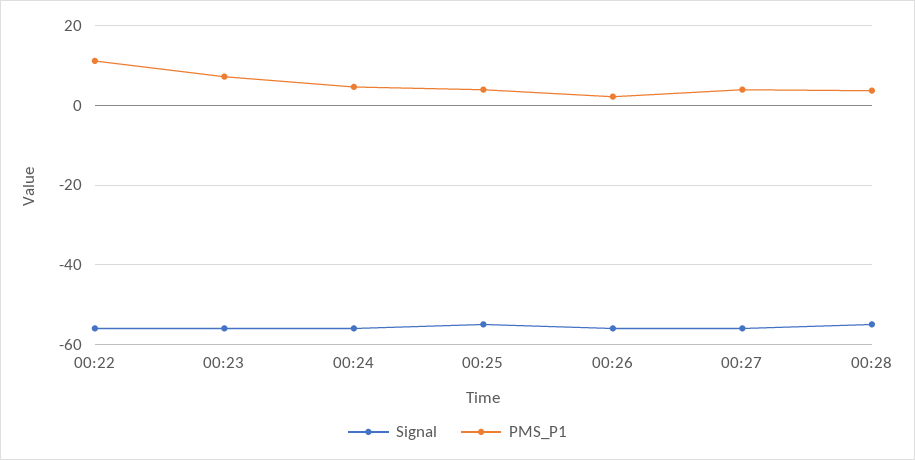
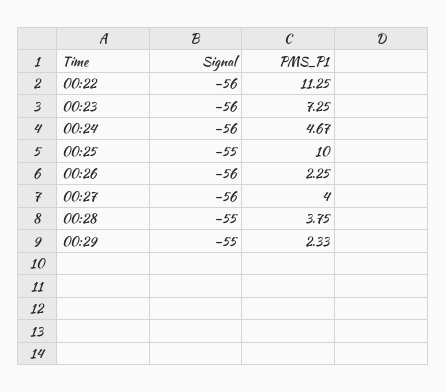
PMS_P1, 00:25: 4 -> 10
Signal, 00:29: none -> -55
PMS_P1, 00:29: none -> 2.33

